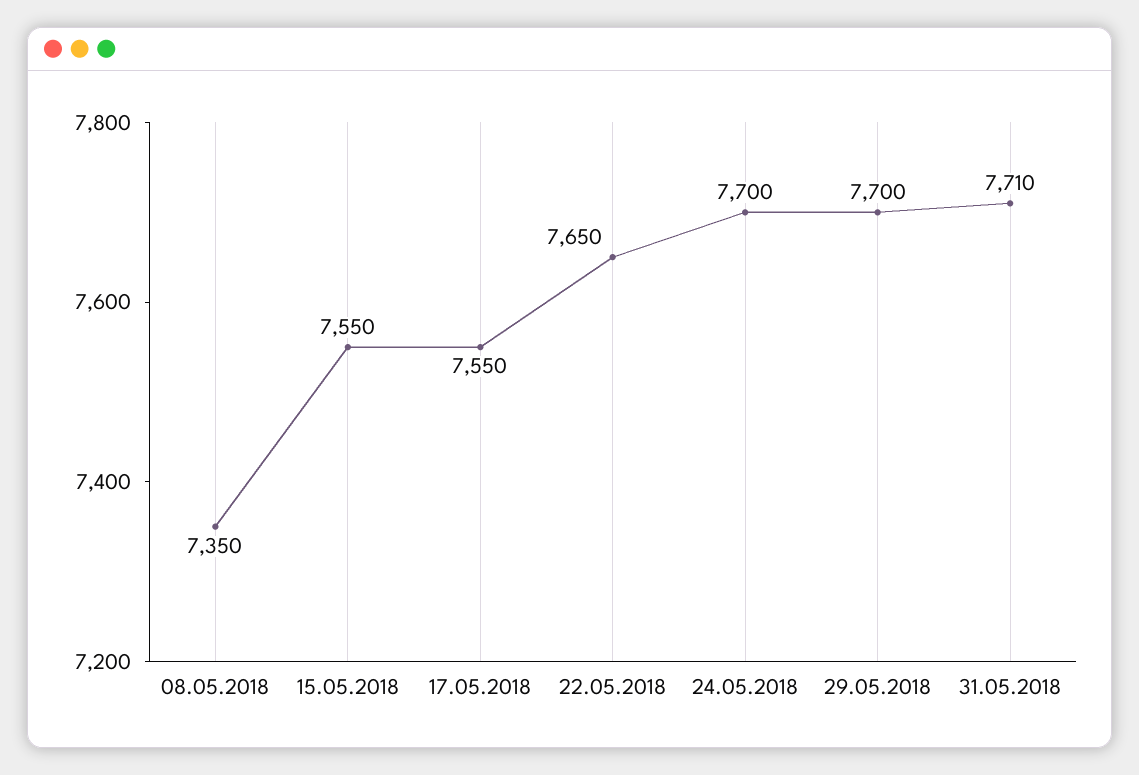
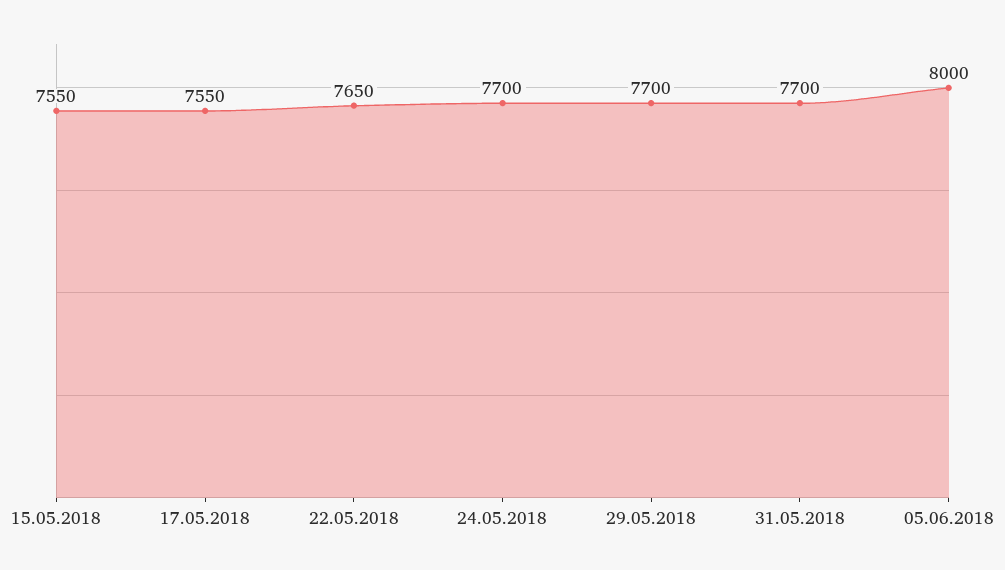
08.05.2018: 7350 -> none
31.05.2018: 7710 -> 7700
05.06.2018: none -> 8000

